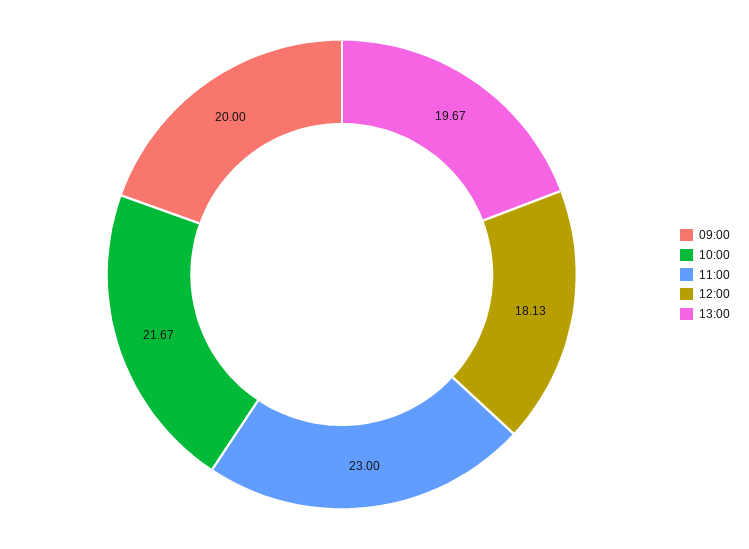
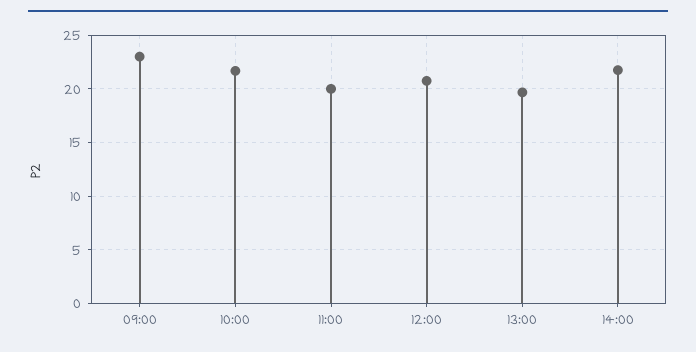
09:00: 20 -> 23
11:00: 23 -> 20
12:00: 18.13 -> 21
14:00: none -> 22

